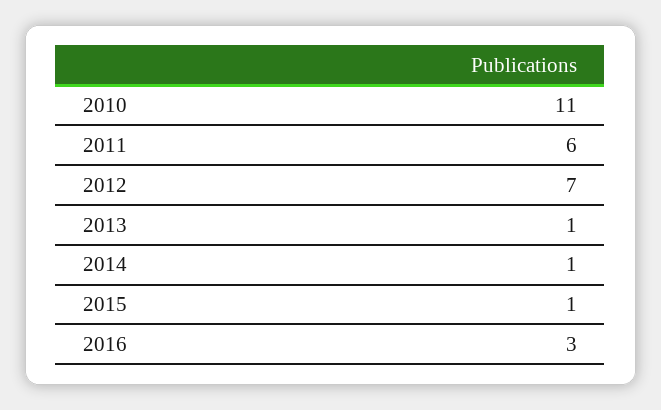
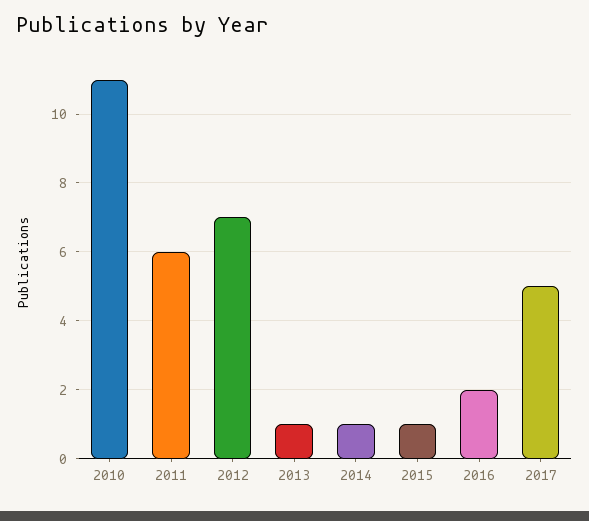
2016: 3 -> 2
2017: none -> 5

